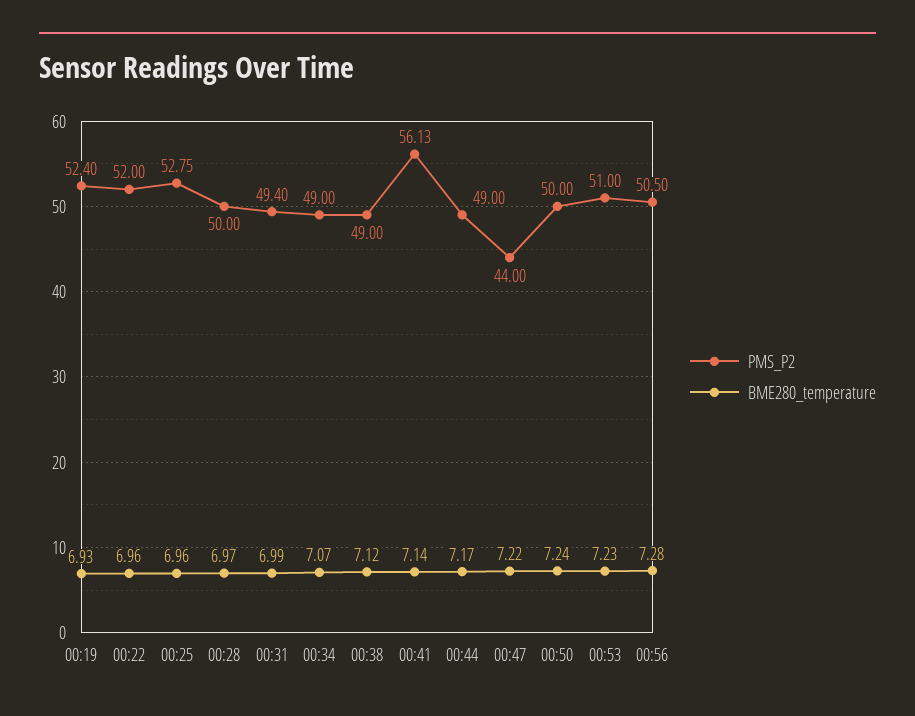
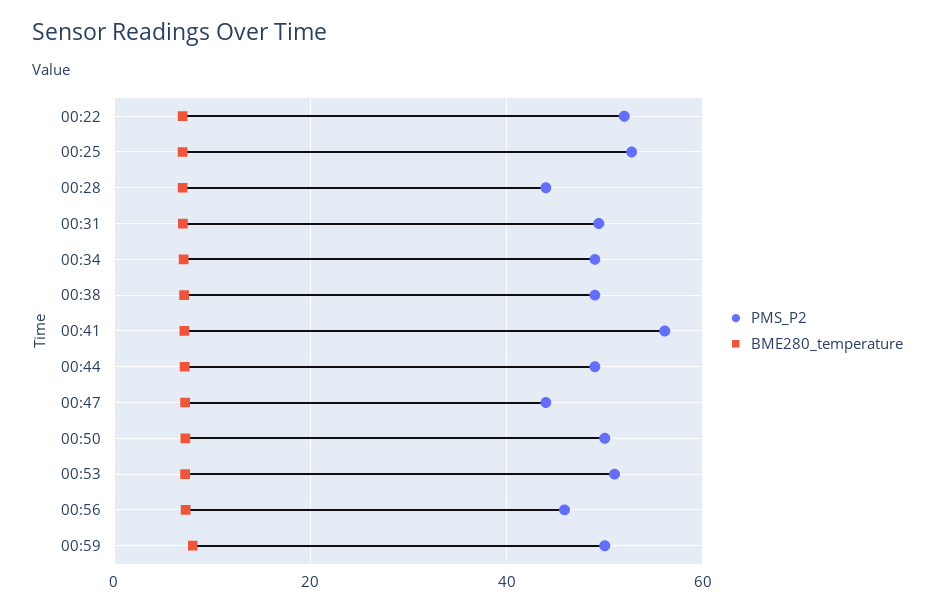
PMS_P2, 00:19: 52.4 -> none
BME280_temperature, 00:19: 6.93 -> none
PMS_P2, 00:28: 50 -> 44
PMS_P2, 00:56: 50.5 -> 46
PMS_P2, 00:59: none -> 50
BME280_temperature, 00:59: none -> 8

